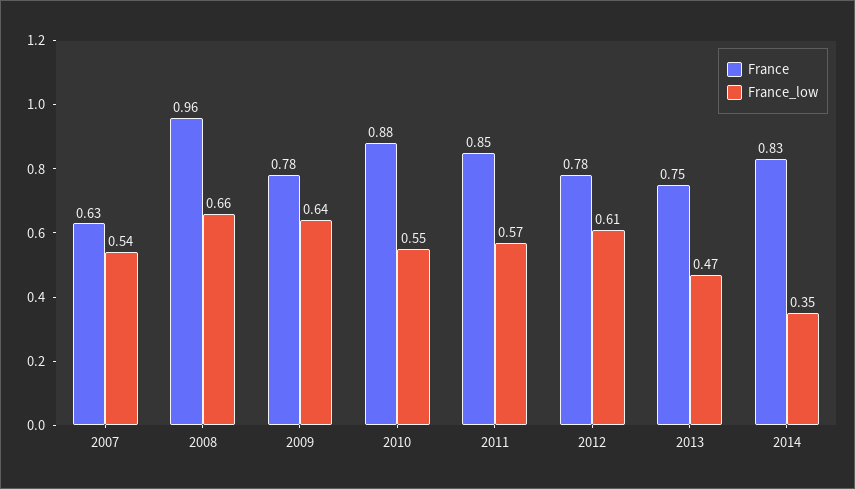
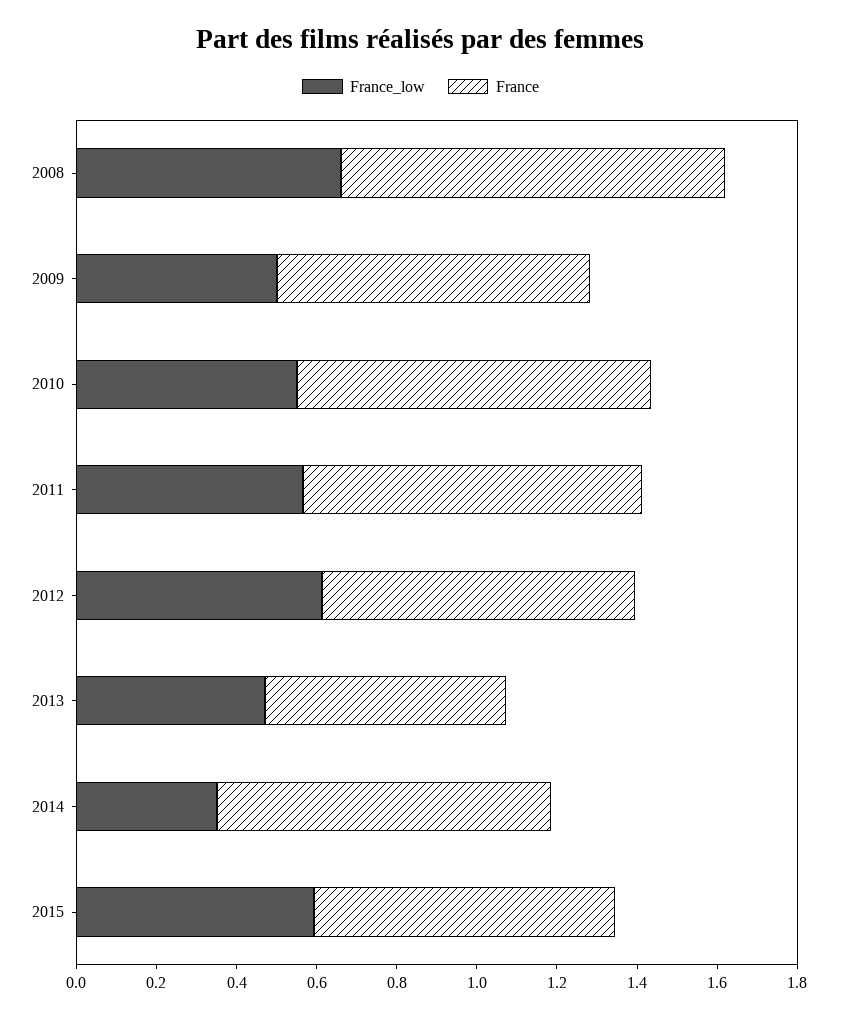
France, 2007: 0.63 -> none
France_low, 2007: 0.54 -> none
France_low, 2009: 0.64 -> 0.5
France, 2013: 0.75 -> 0.6
France_low, 2015: none -> 0.6
France, 2015: none -> 0.75

